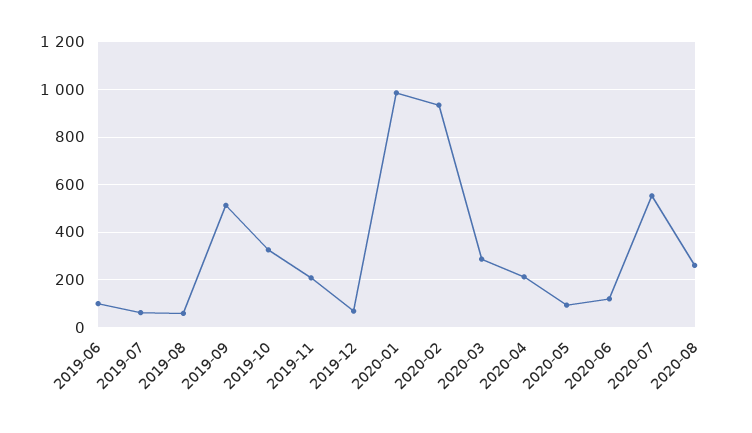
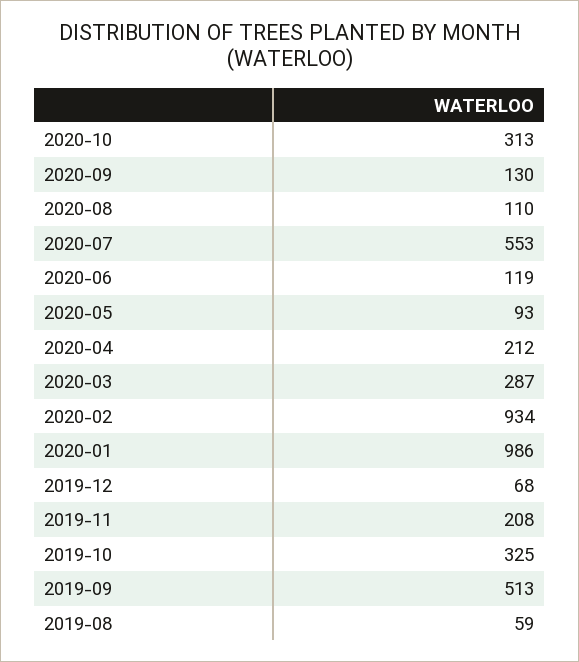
2019-06: 100 -> none
2019-07: 50 -> none
2020-08: 250 -> 110
2020-10: none -> 313
2020-09: none -> 130

